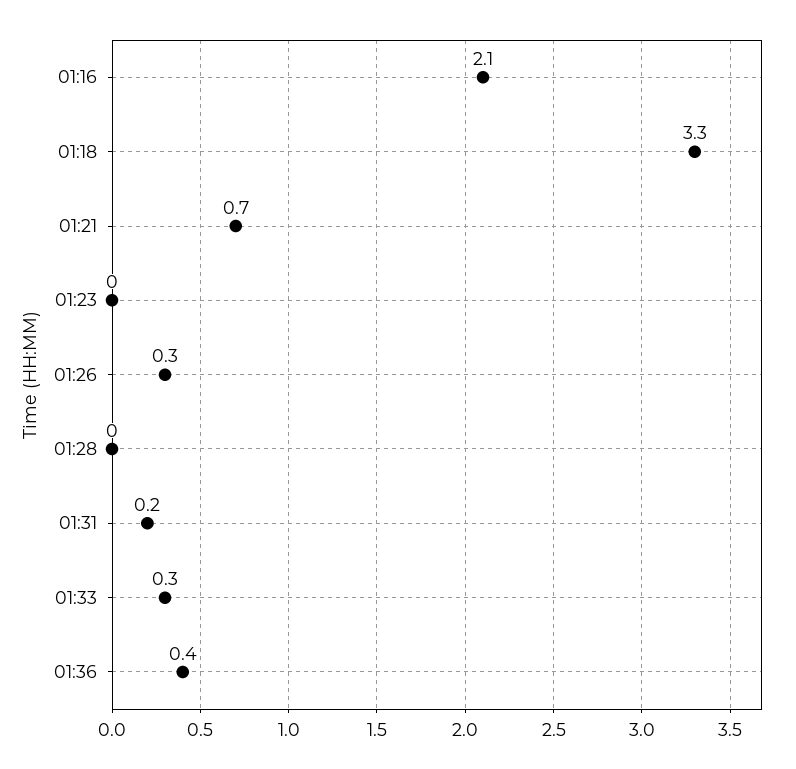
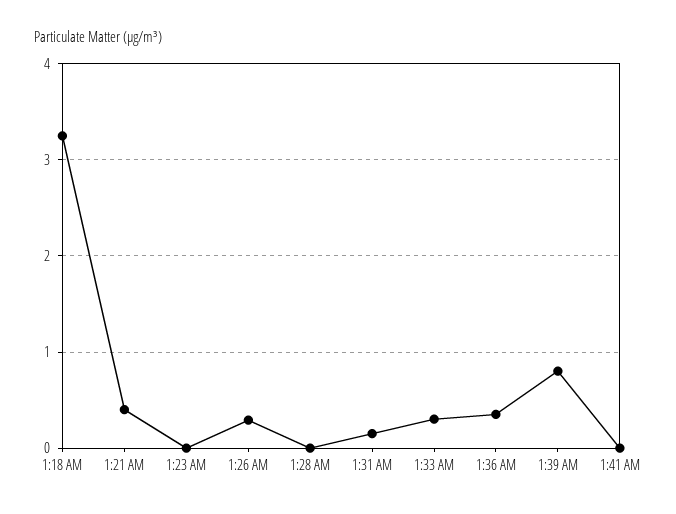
01:16: 2.1 -> none
01:21: 0.7 -> 0.4
1:39 AM: none -> 0.8
1:41 AM: none -> 0

